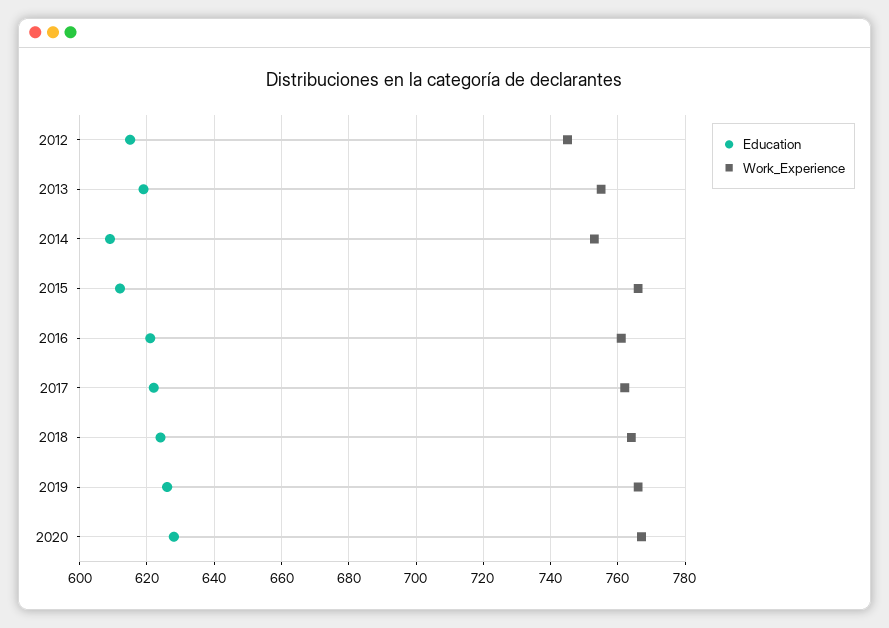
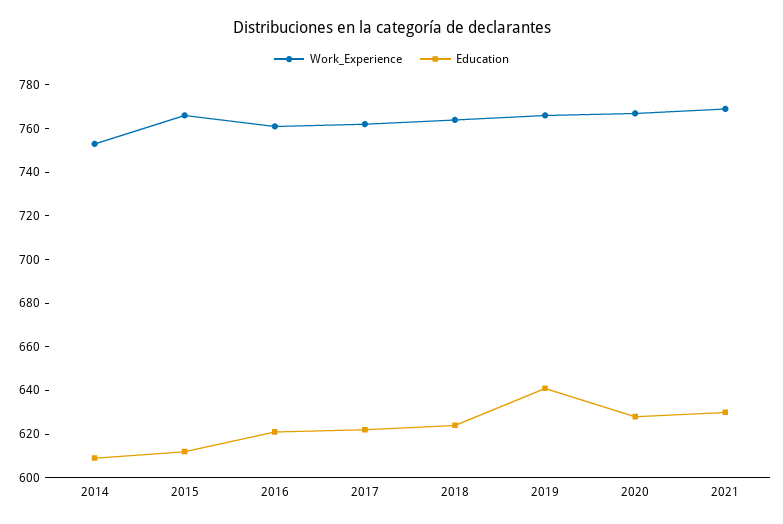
Education, 2012: 615 -> none
Work_Experience, 2012: 745 -> none
Education, 2013: 620 -> none
Work_Experience, 2013: 755 -> none
Education, 2019: 625 -> 640
Work_Experience, 2021: none -> 770
Education, 2021: none -> 630

